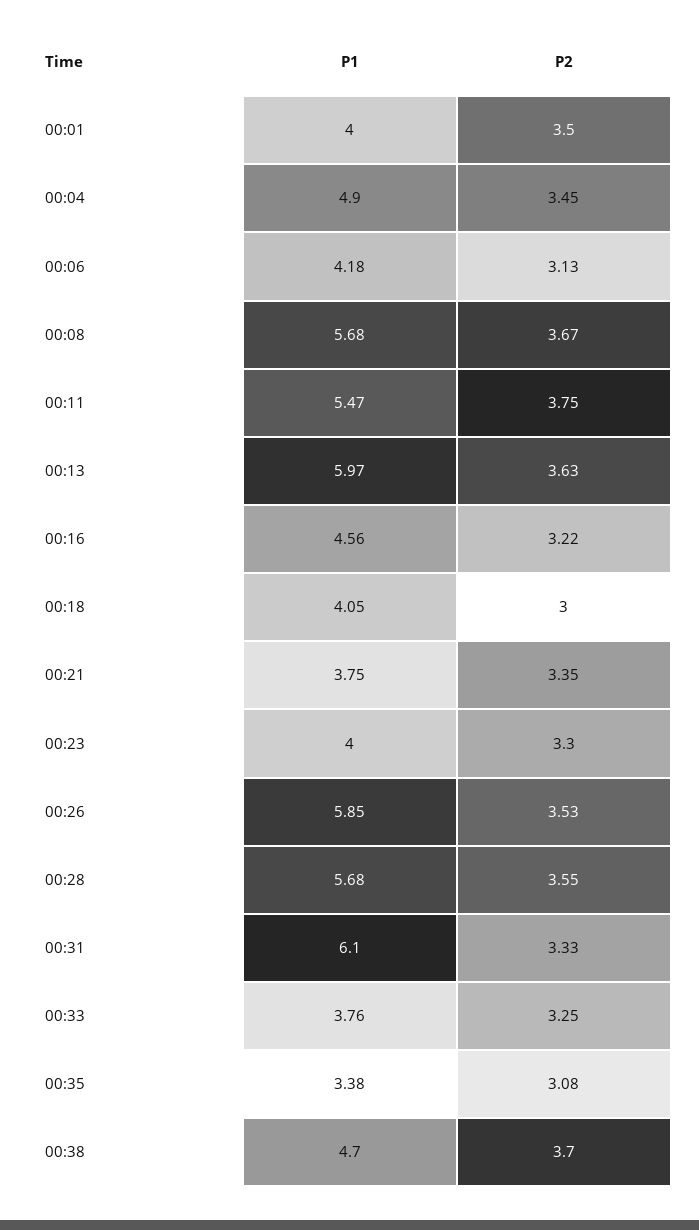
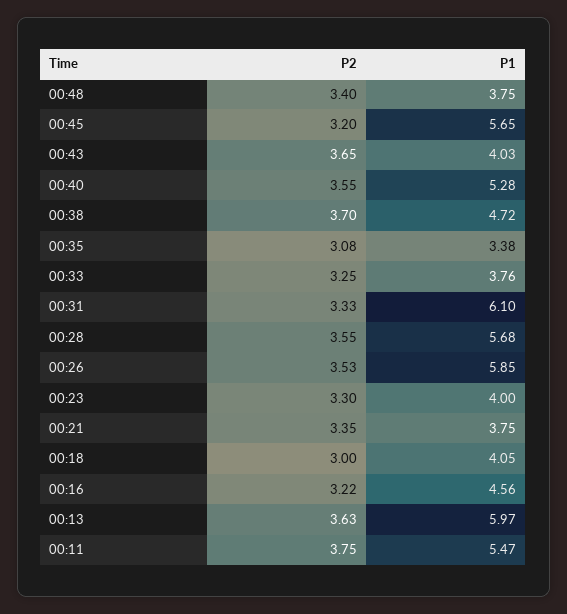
P1, 00:01: 4 -> none
P2, 00:01: 3.5 -> none
P1, 00:04: 4.9 -> none
P2, 00:04: 3.45 -> none
P1, 00:06: 4.18 -> none
P2, 00:06: 3.13 -> none
P1, 00:08: 5.68 -> none
P2, 00:08: 3.67 -> none
P1, 00:38: 4.7 -> 4.72
P2, 00:48: none -> 3.4
P1, 00:48: none -> 3.75
P2, 00:45: none -> 3.2
P1, 00:45: none -> 5.65
P2, 00:43: none -> 3.65
P1, 00:43: none -> 4.03
P2, 00:40: none -> 3.55
P1, 00:40: none -> 5.28

